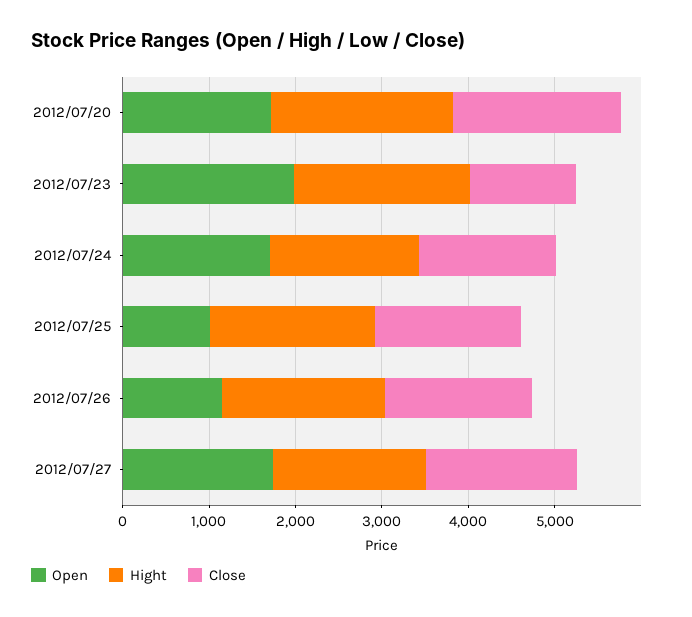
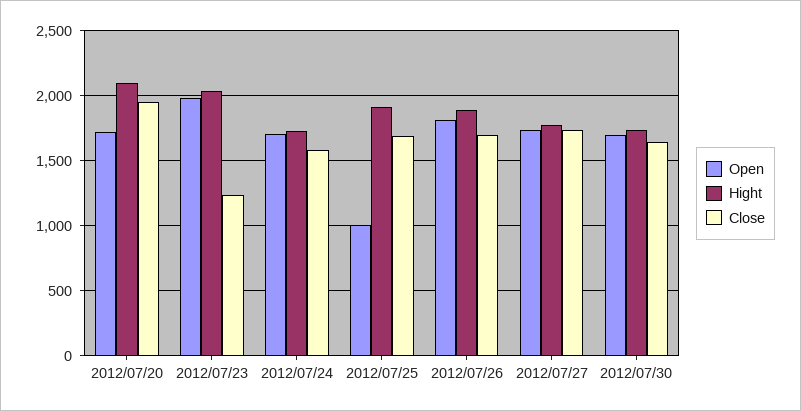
Open, 2012/07/26: 1200 -> 1800
Open, 2012/07/30: none -> 1700
Hight, 2012/07/30: none -> 1750
Close, 2012/07/30: none -> 1650

